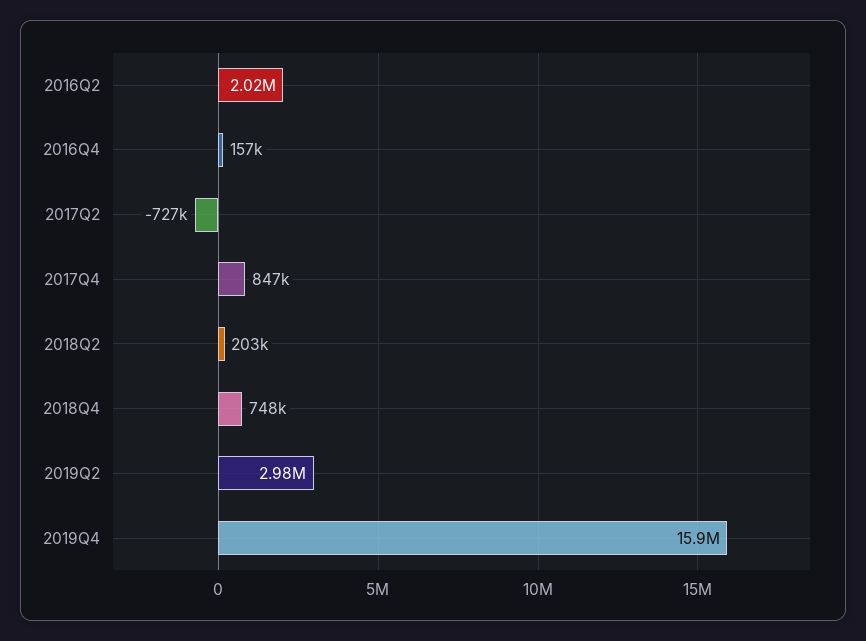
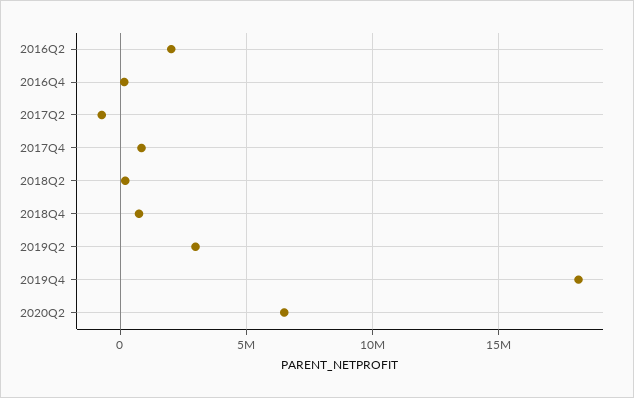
2019Q4: 15900000 -> 18000000
2020Q2: none -> 6500000

